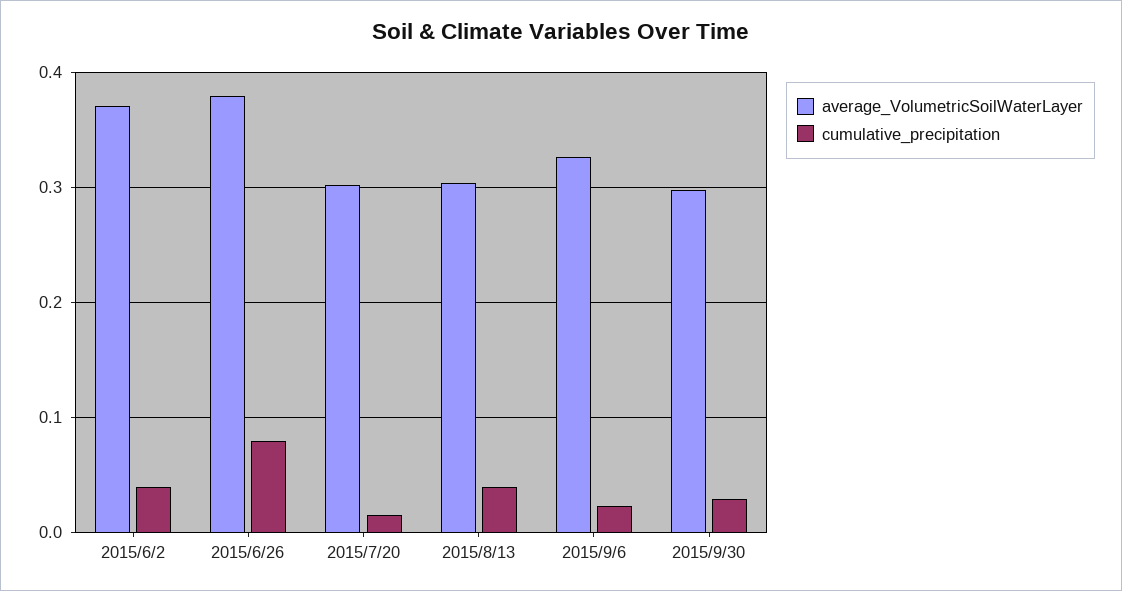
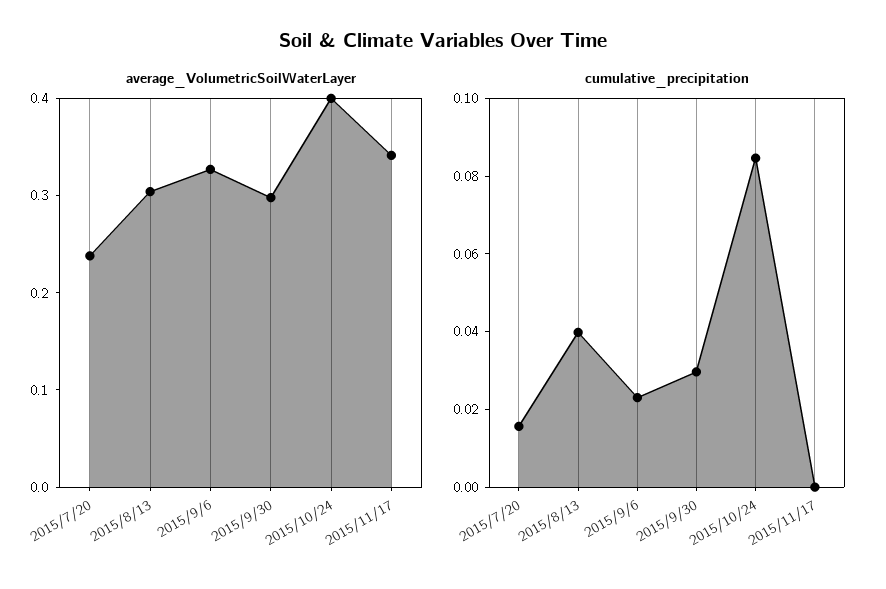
average_VolumetricSoilWaterLayer, 2015/6/2: 0.37 -> none
cumulative_precipitation, 2015/6/2: 0.04 -> none
average_VolumetricSoilWaterLayer, 2015/6/26: 0.38 -> none
cumulative_precipitation, 2015/6/26: 0.08 -> none
average_VolumetricSoilWaterLayer, 2015/7/20: 0.3 -> 0.24
average_VolumetricSoilWaterLayer, 2015/10/24: none -> 0.4
average_VolumetricSoilWaterLayer, 2015/11/17: none -> 0.34
cumulative_precipitation, 2015/10/24: none -> 0.085
cumulative_precipitation, 2015/11/17: none -> 0

